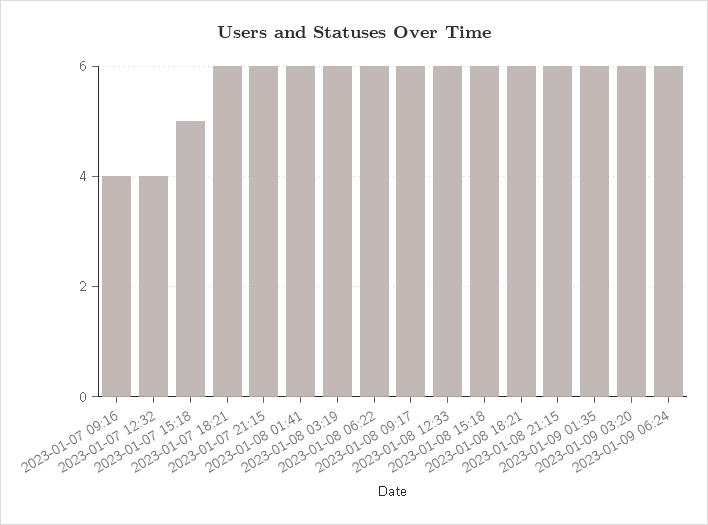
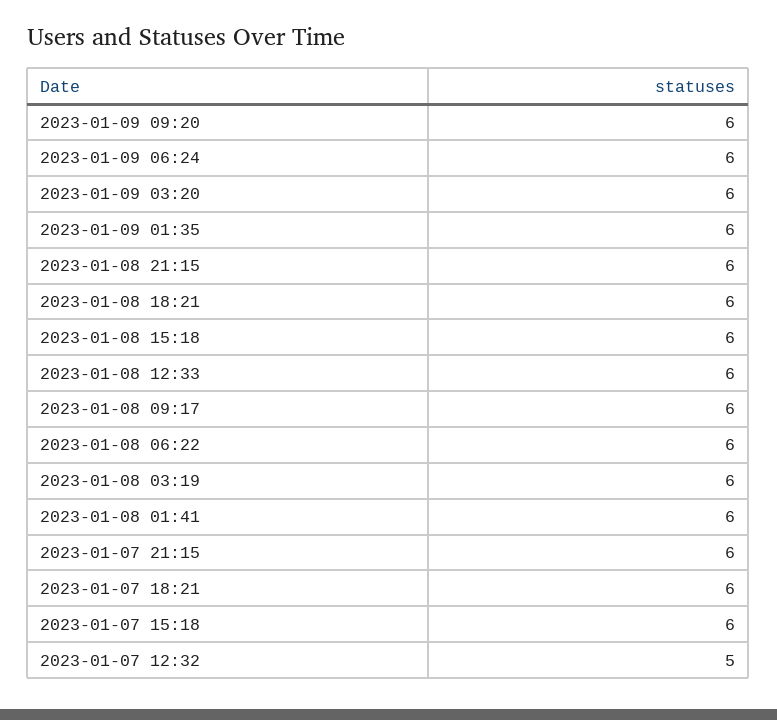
2023-01-07 09:16: 4 -> none
2023-01-07 12:32: 4 -> 5
2023-01-07 15:18: 5 -> 6
2023-01-09 09:20: none -> 6

